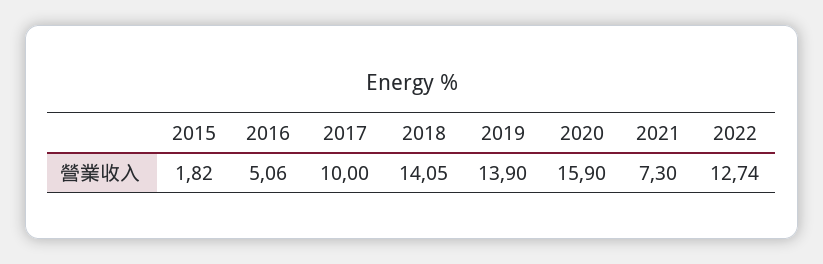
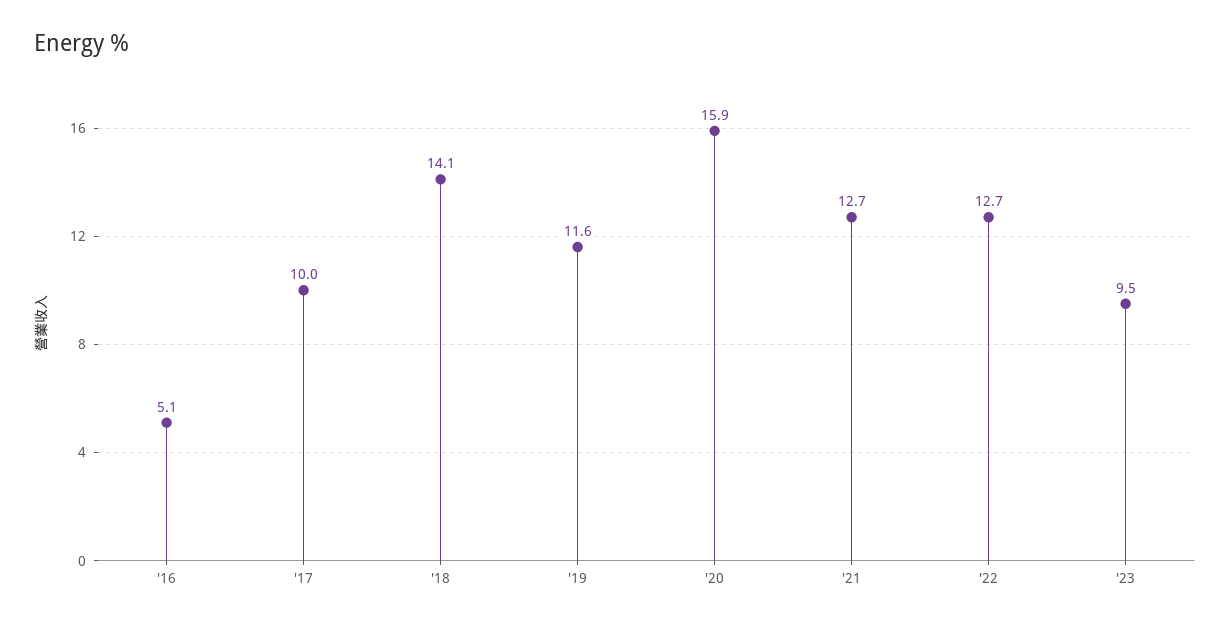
2015: 1.82 -> none
2019: 13.9 -> 11.6
2021: 7.3 -> 12.7
'23: none -> 9.5

